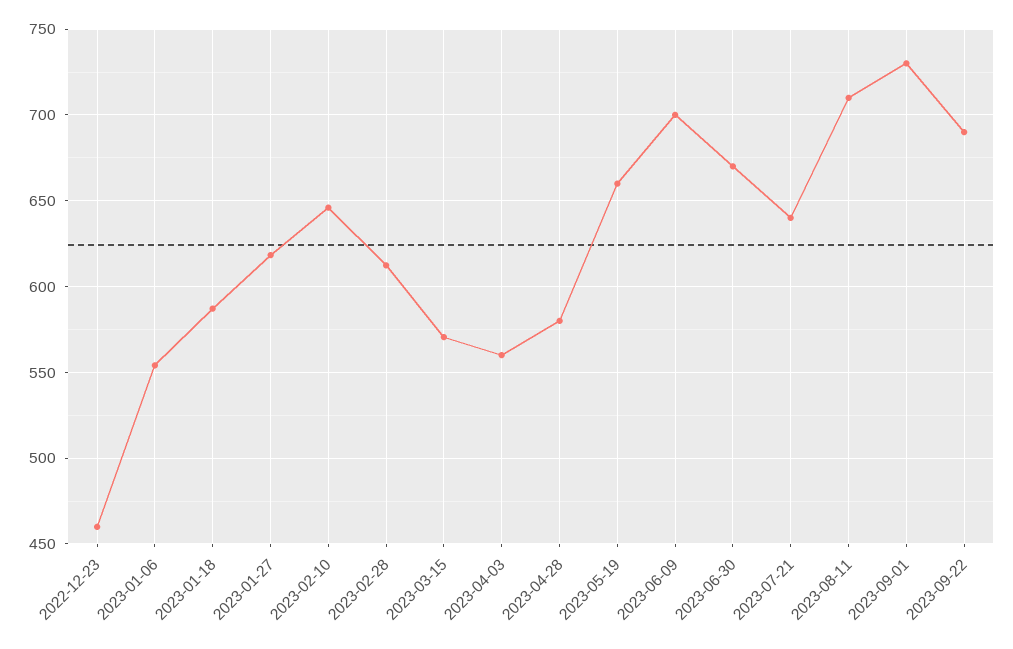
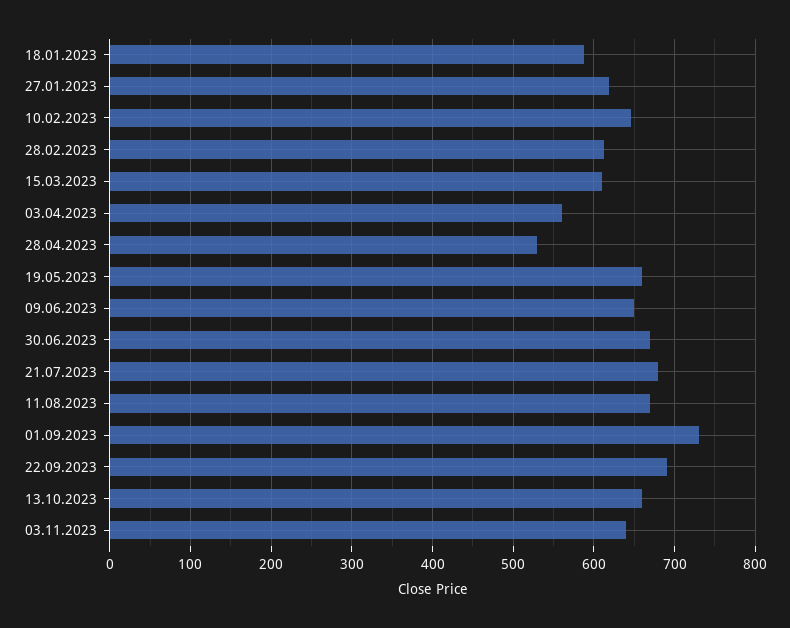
2022-12-23: 460 -> none
2023-01-06: 555 -> none
2023-03-15: 570 -> 610
2023-04-28: 580 -> 530
2023-06-09: 700 -> 650
2023-07-21: 640 -> 680
2023-08-11: 710 -> 670
13.10.2023: none -> 660
03.11.2023: none -> 640

